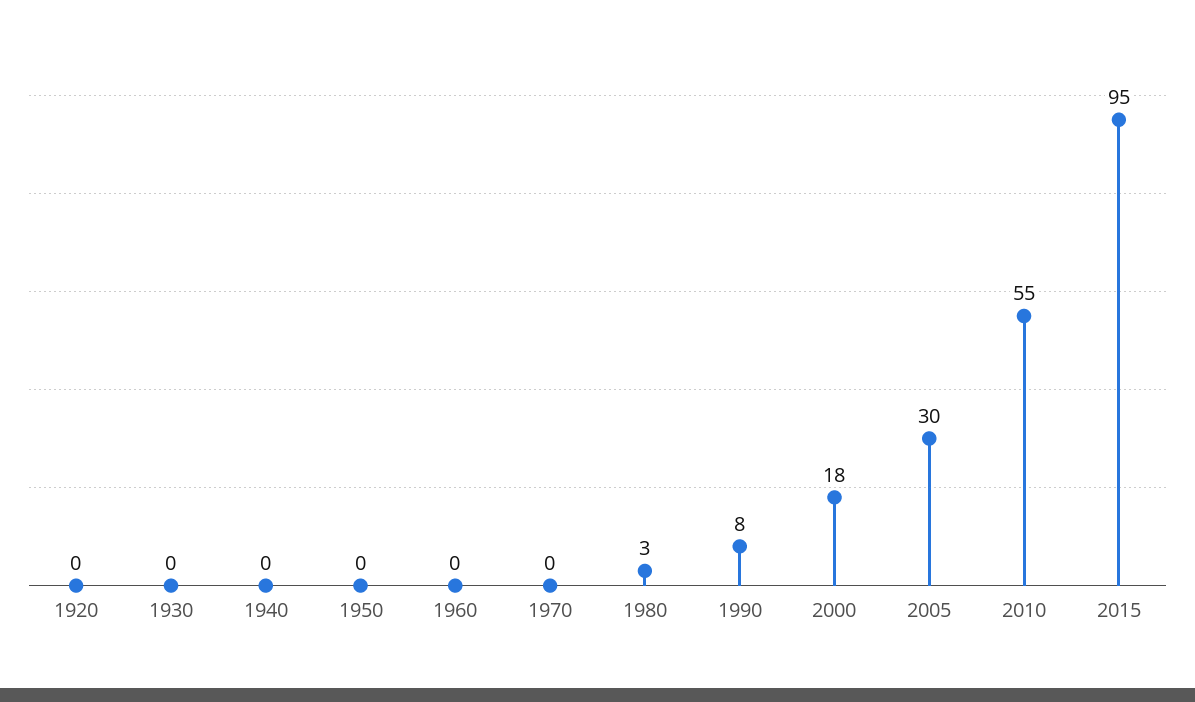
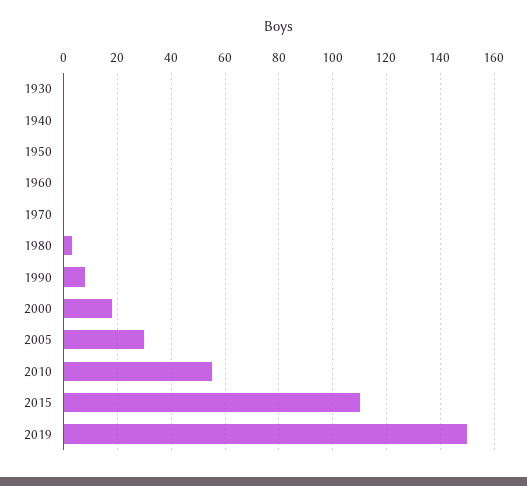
1920: 0 -> none
2015: 95 -> 110
2019: none -> 150

